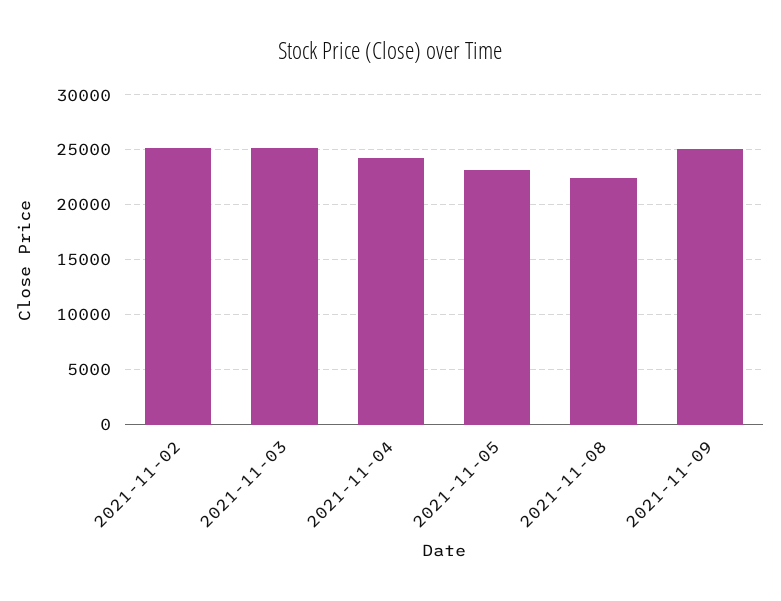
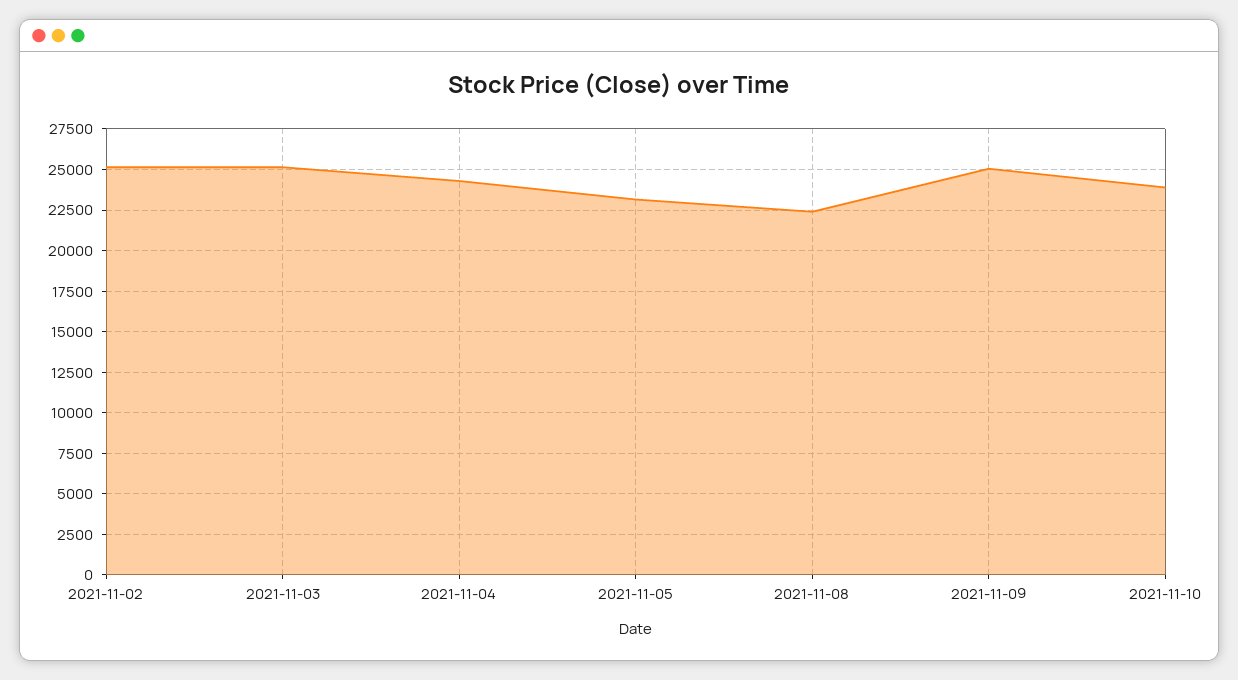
2021-11-10: none -> 24000

